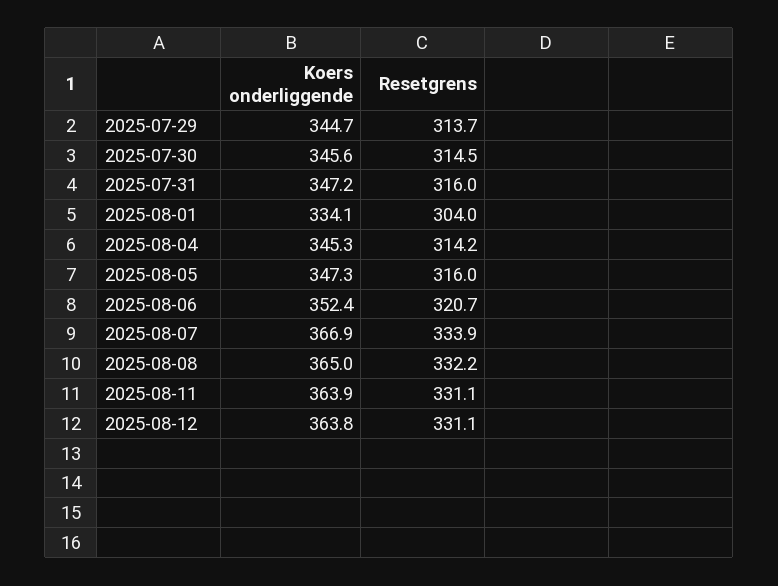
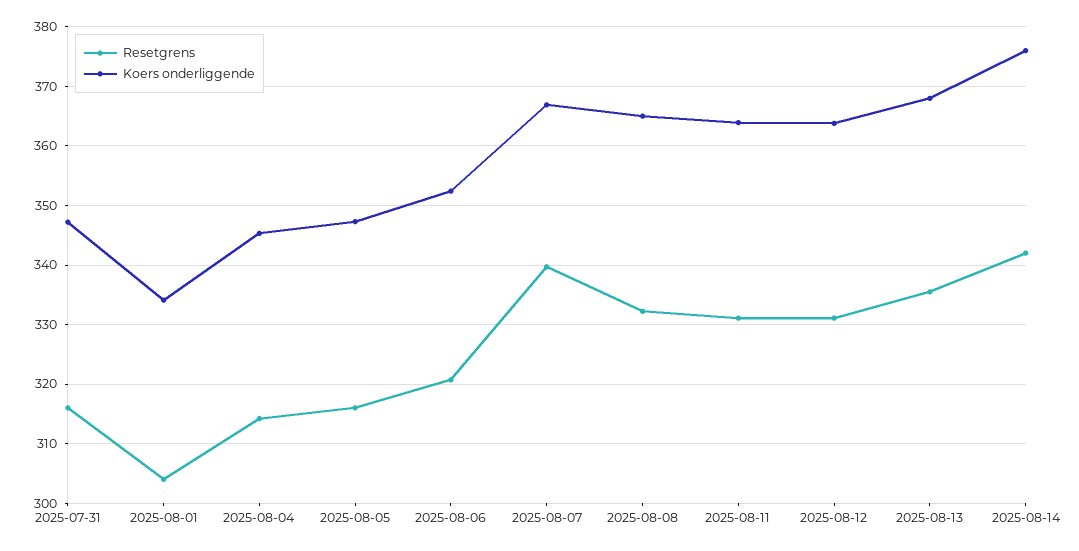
Koers onderliggende, 2025-07-29: 344.7 -> none
Resetgrens, 2025-07-29: 313.7 -> none
Koers onderliggende, 2025-07-30: 345.6 -> none
Resetgrens, 2025-07-30: 314.5 -> none
Resetgrens, 2025-08-07: 333.9 -> 340
Resetgrens, 2025-08-13: none -> 336
Koers onderliggende, 2025-08-13: none -> 368
Resetgrens, 2025-08-14: none -> 342
Koers onderliggende, 2025-08-14: none -> 376

